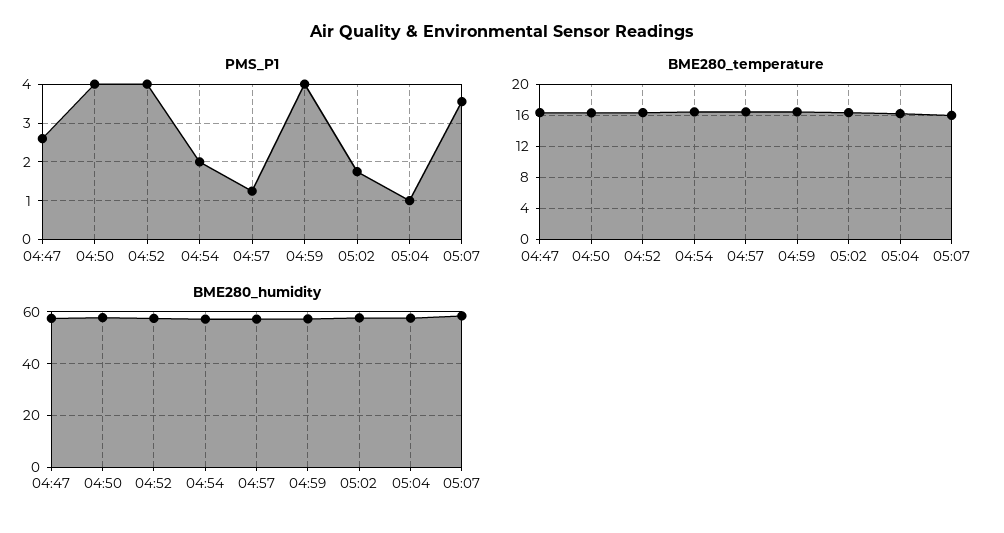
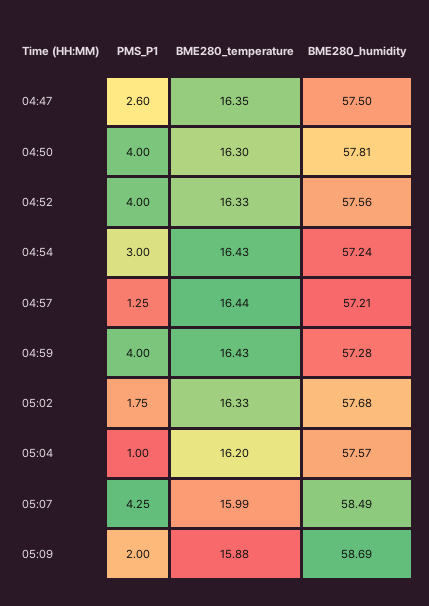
PMS_P1, 04:54: 2 -> 3
PMS_P1, 05:07: 3.6 -> 4.25
PMS_P1, 05:09: none -> 2
BME280_temperature, 05:09: none -> 15.88
BME280_humidity, 05:09: none -> 58.69

